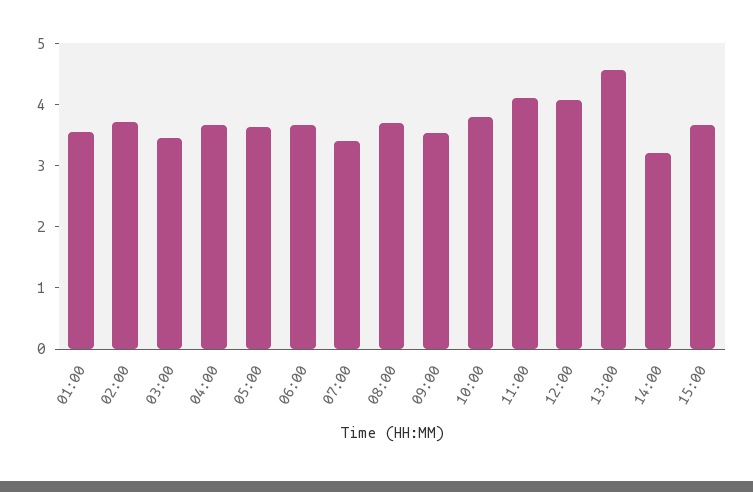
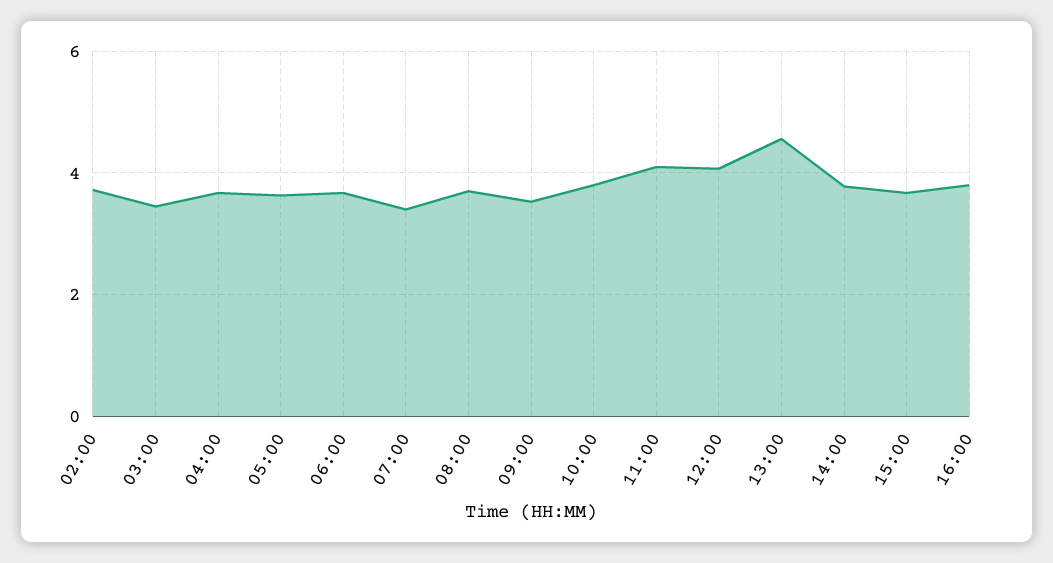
01:00: 3.6 -> none
14:00: 3.2 -> 3.8
16:00: none -> 3.8

